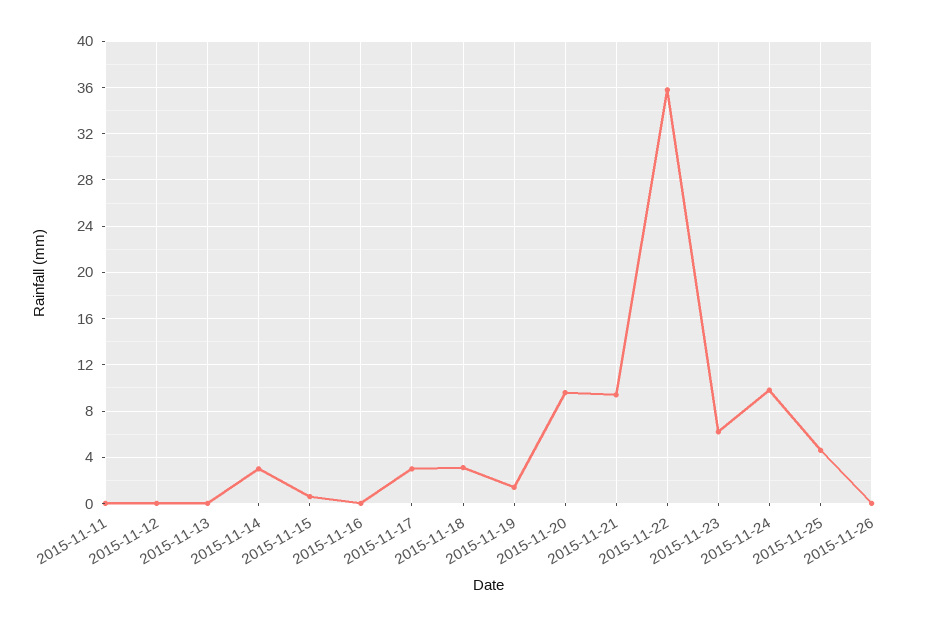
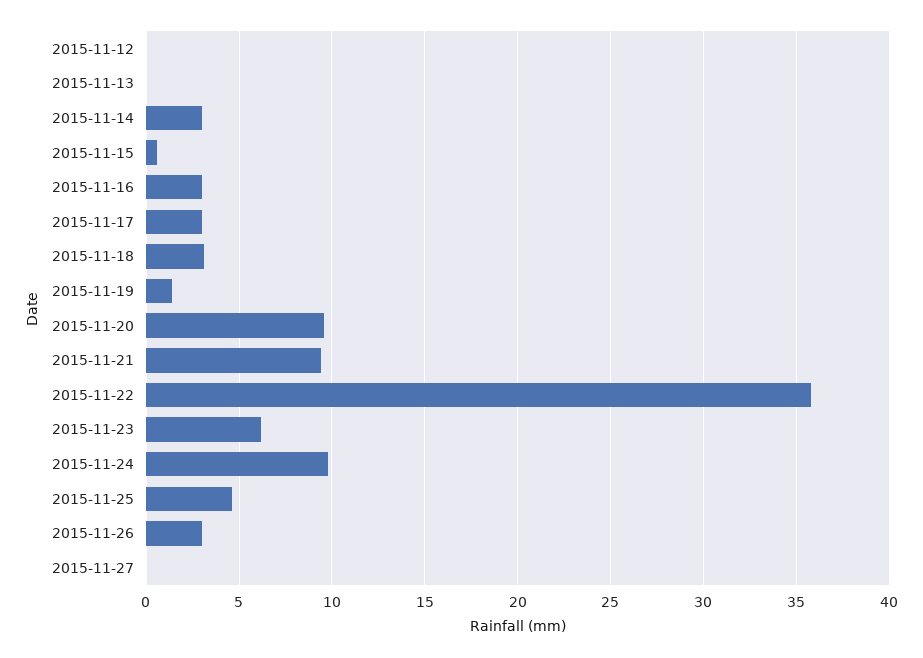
2015-11-11: 0 -> none
2015-11-16: 0 -> 3
2015-11-26: 0 -> 3
2015-11-27: none -> 0

